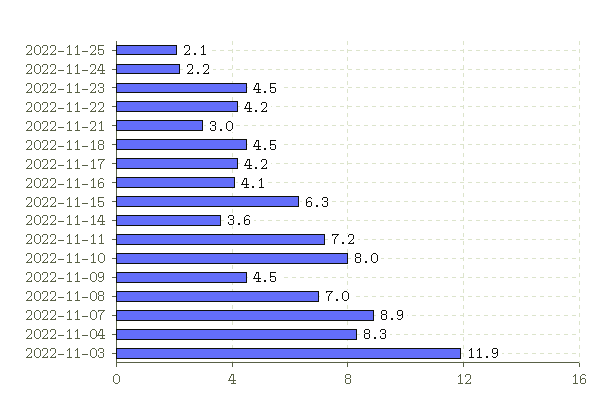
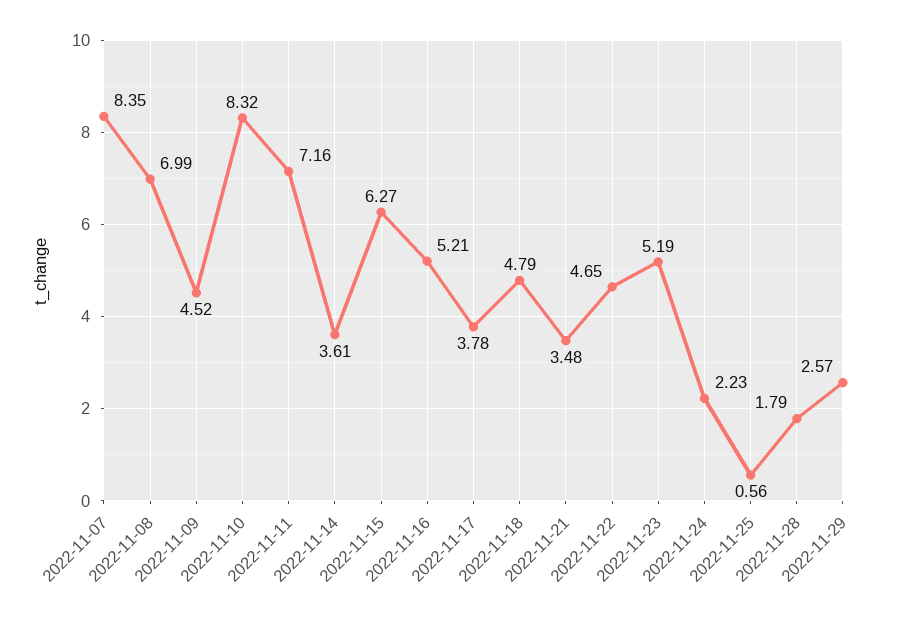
2022-11-25: 2.1 -> 0.56
2022-11-23: 4.5 -> 5.19
2022-11-22: 4.2 -> 4.65
2022-11-21: 3 -> 3.48
2022-11-18: 4.5 -> 4.79
2022-11-17: 4.2 -> 3.78
2022-11-16: 4.1 -> 5.21
2022-11-10: 8 -> 8.32
2022-11-07: 8.9 -> 8.35
2022-11-04: 8.3 -> none
2022-11-03: 11.9 -> none
2022-11-28: none -> 1.79
2022-11-29: none -> 2.57

